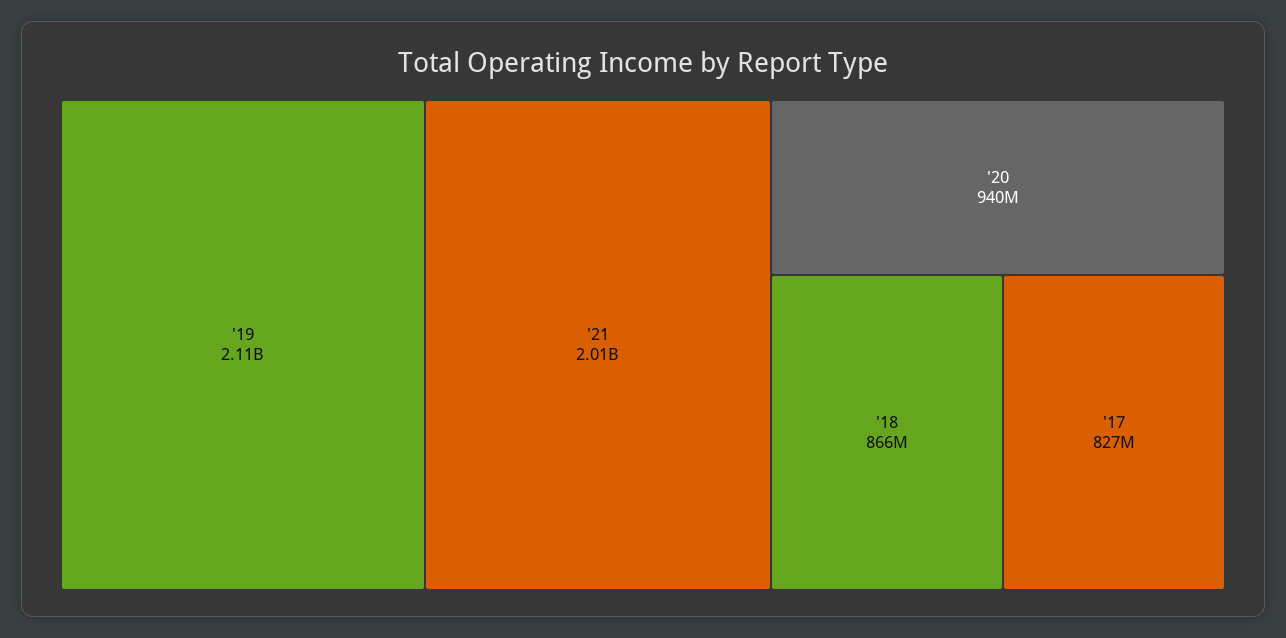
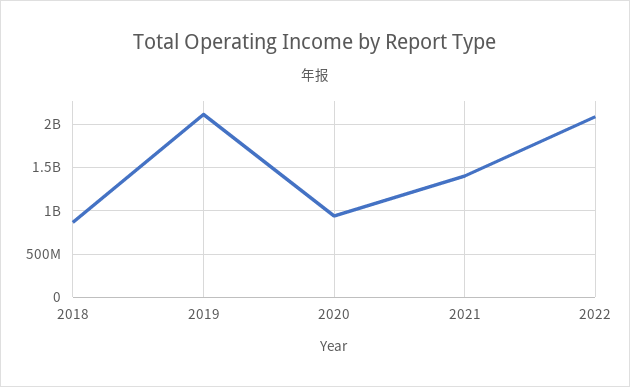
'21: 2010000000 -> 1400000000
'17: 827000000 -> none
2022: none -> 2100000000

